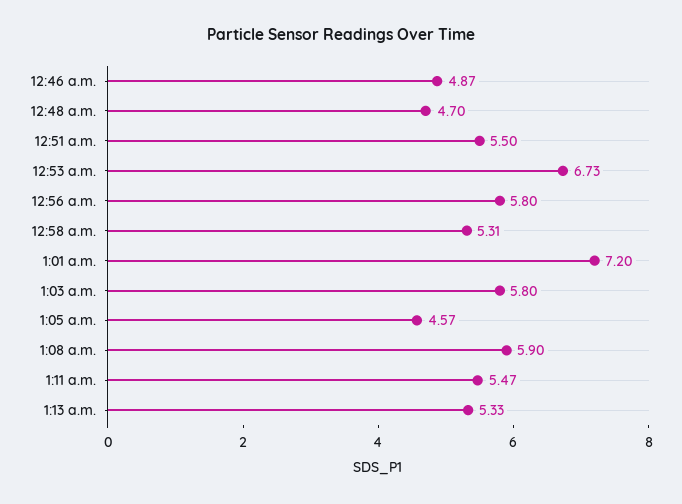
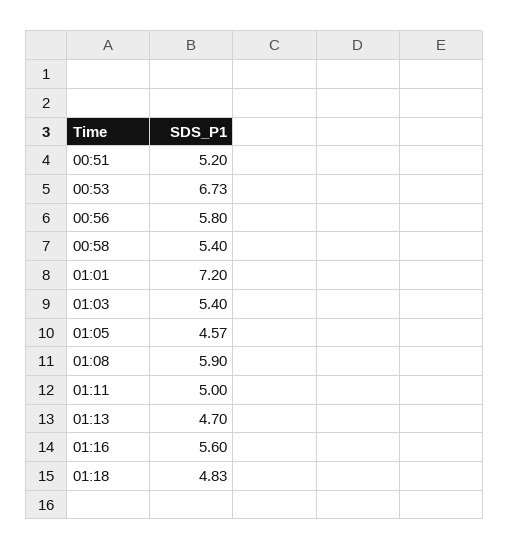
12:46 a.m.: 4.87 -> none
12:48 a.m.: 4.7 -> none
12:51 a.m.: 5.5 -> 5.2
12:58 a.m.: 5.31 -> 5.4
1:03 a.m.: 5.8 -> 5.4
1:11 a.m.: 5.47 -> 5
1:13 a.m.: 5.33 -> 4.7
01:16: none -> 5.6
01:18: none -> 4.83

